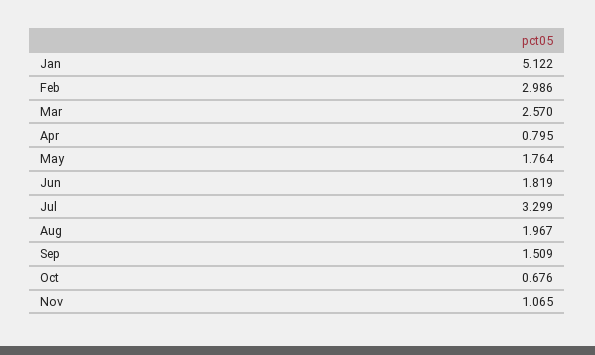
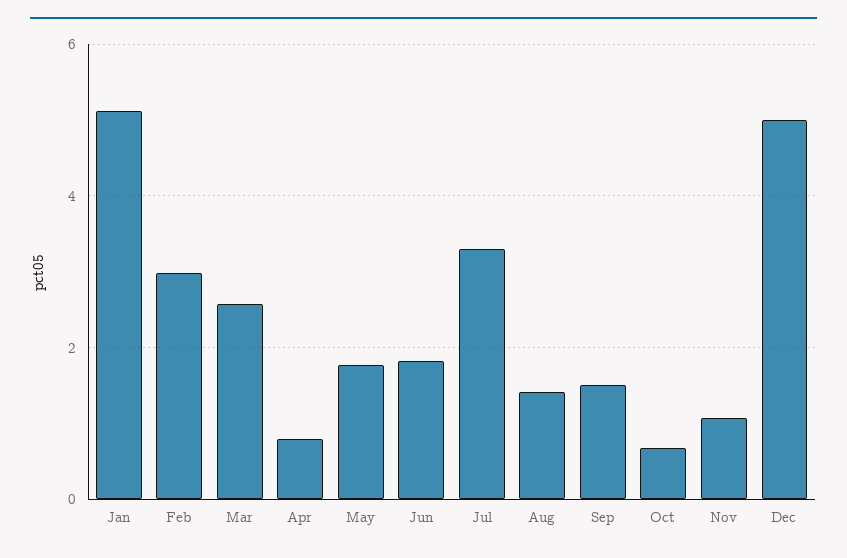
Aug: 1.967 -> 1.4
Dec: none -> 5

